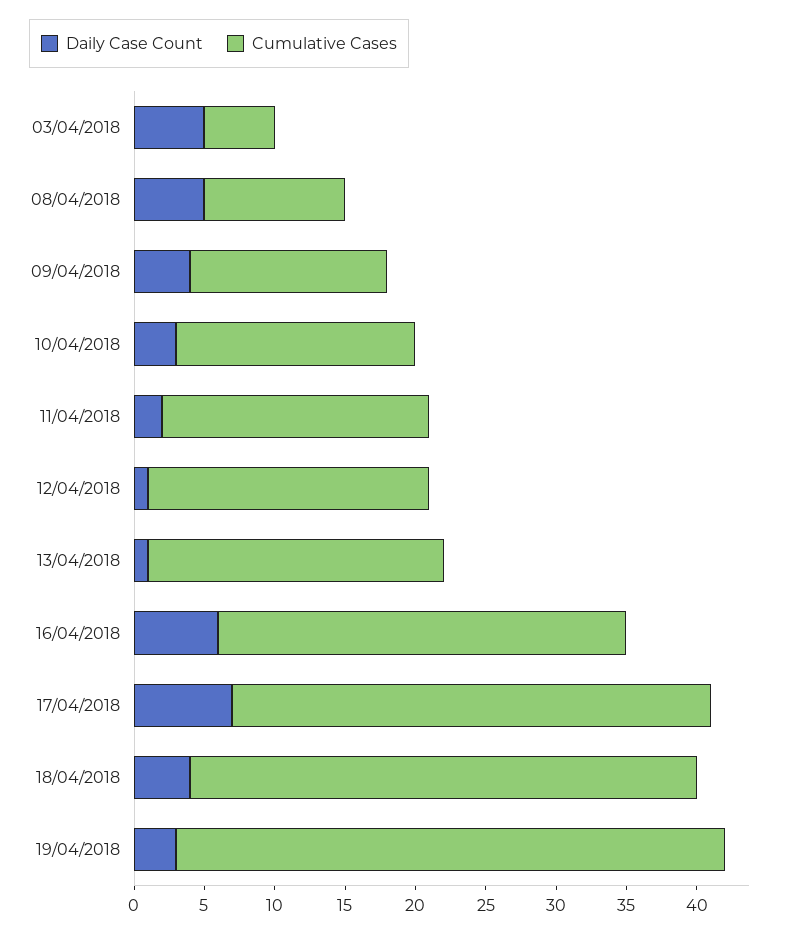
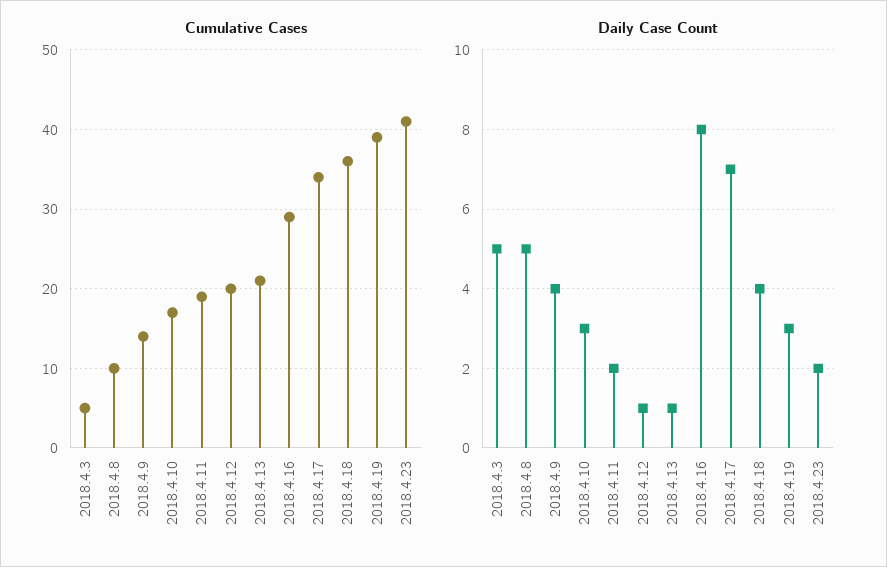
Daily Case Count, 16/04/2018: 6 -> 8
Cumulative Cases, 2018.4.23: none -> 41
Daily Case Count, 2018.4.23: none -> 2

